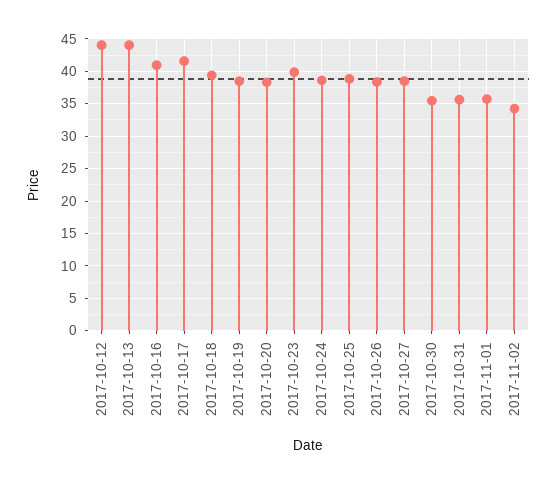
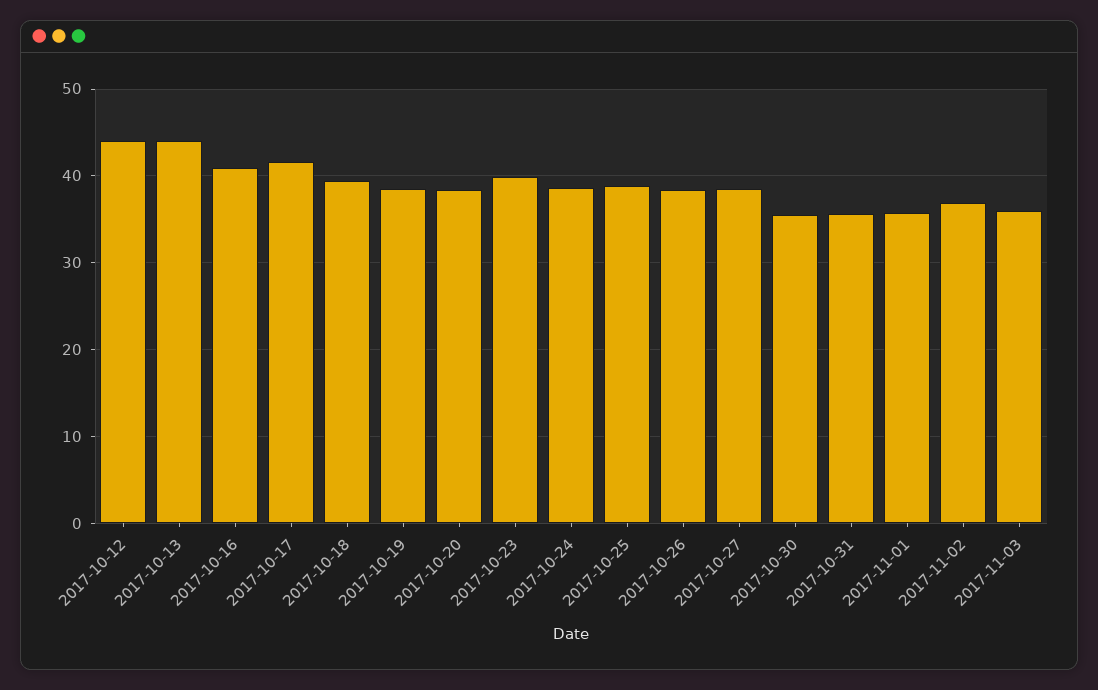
2017-11-02: 34 -> 37
2017-11-03: none -> 36

